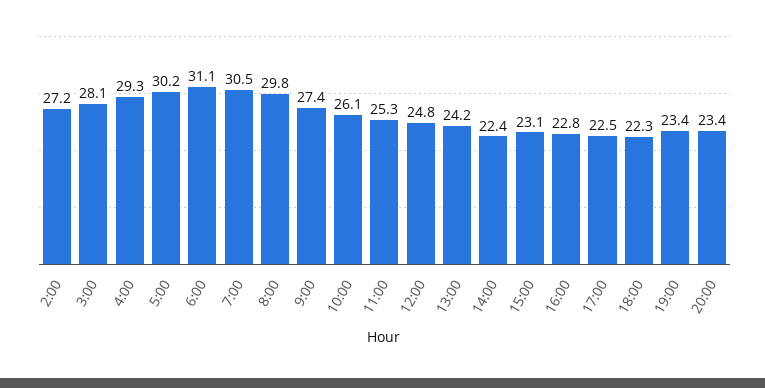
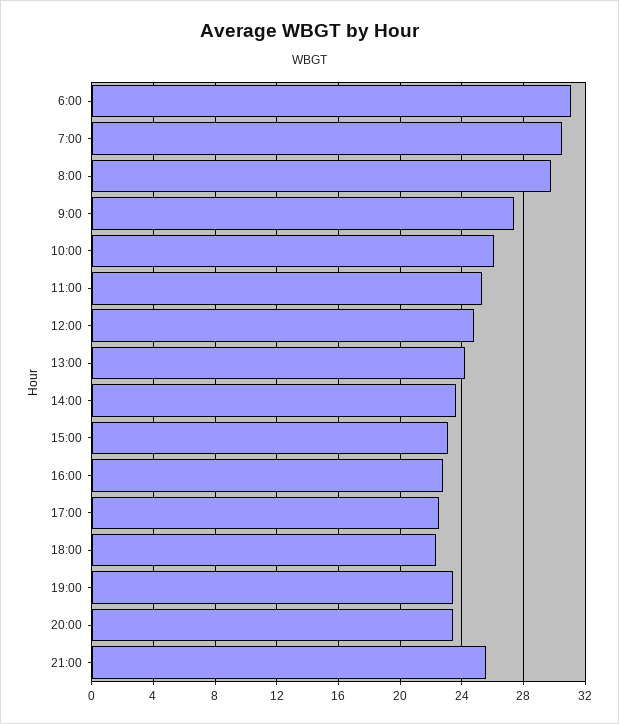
2:00: 27.2 -> none
3:00: 28.1 -> none
4:00: 29.3 -> none
5:00: 30.2 -> none
14:00: 22.4 -> 23.5
21:00: none -> 25.5

